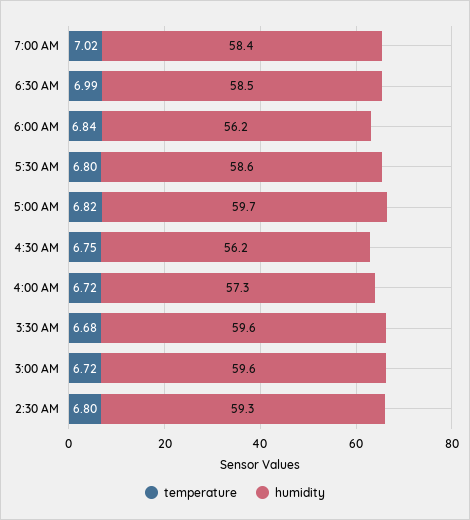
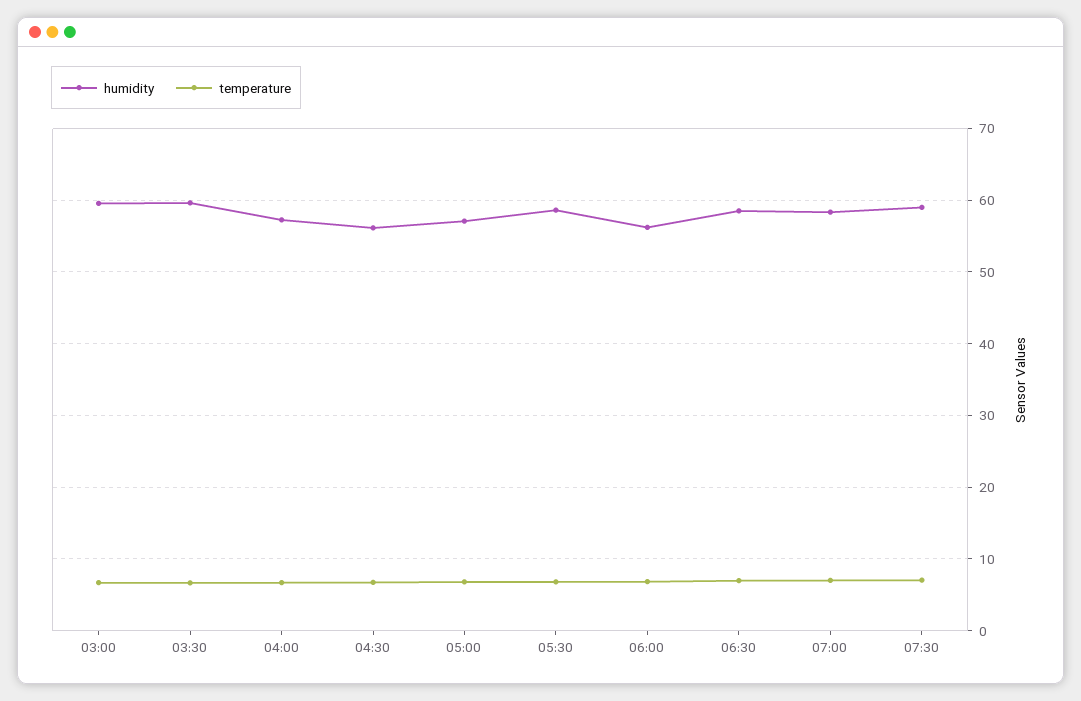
humidity, 5:00 AM: 59.7 -> 57
temperature, 2:30 AM: 6.8 -> none
humidity, 2:30 AM: 59.3 -> none
humidity, 07:30: none -> 59
temperature, 07:30: none -> 7

